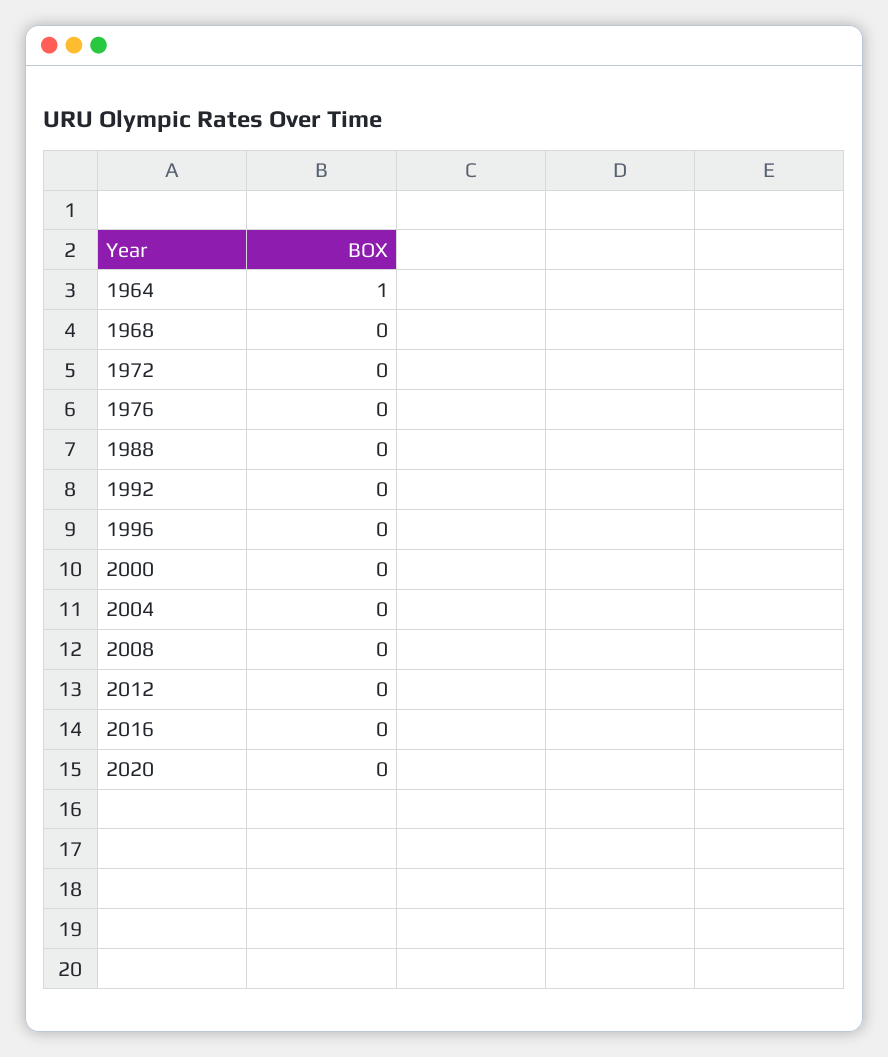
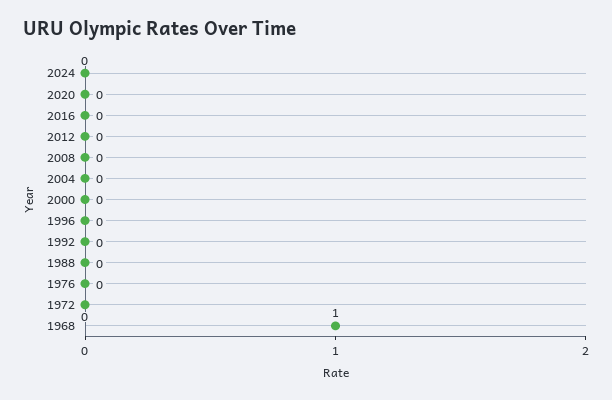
1964: 1 -> none
1968: 0 -> 1
2024: none -> 0

